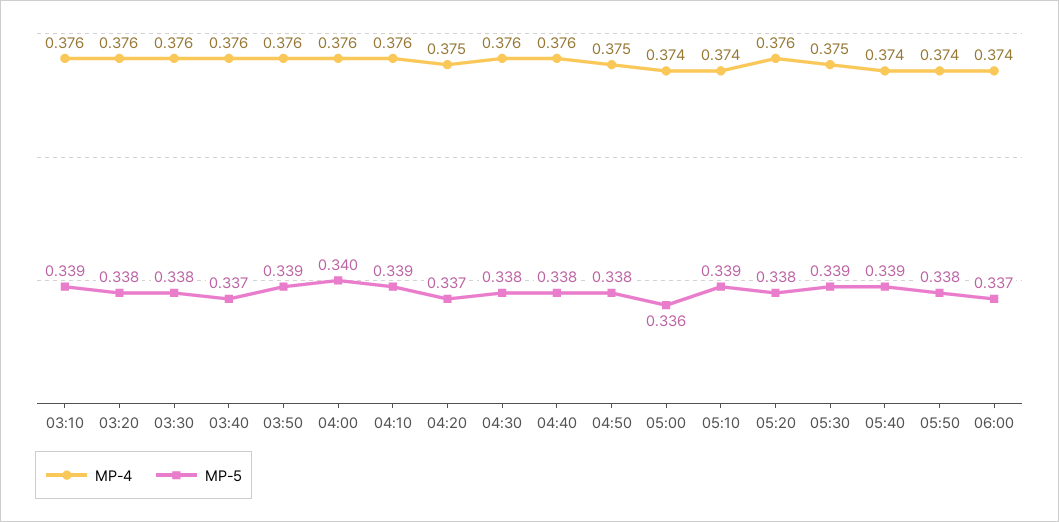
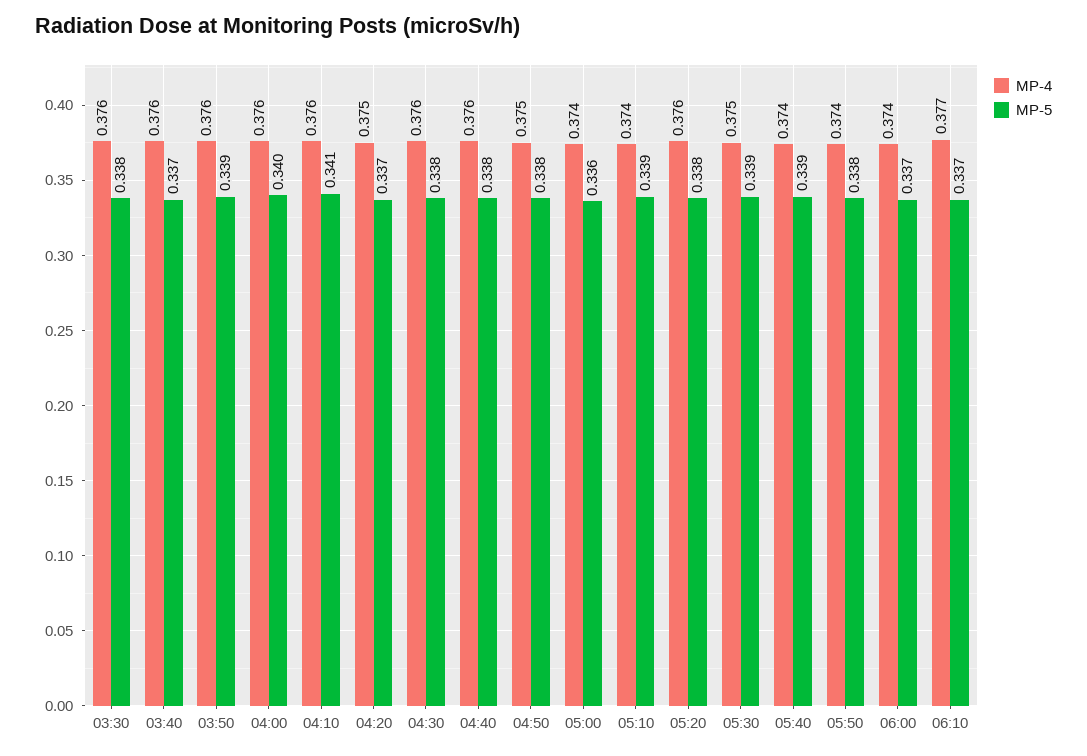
MP-4, 03:10: 0.376 -> none
MP-5, 03:10: 0.339 -> none
MP-4, 03:20: 0.376 -> none
MP-5, 03:20: 0.338 -> none
MP-5, 04:10: 0.339 -> 0.341
MP-4, 06:10: none -> 0.377
MP-5, 06:10: none -> 0.337

